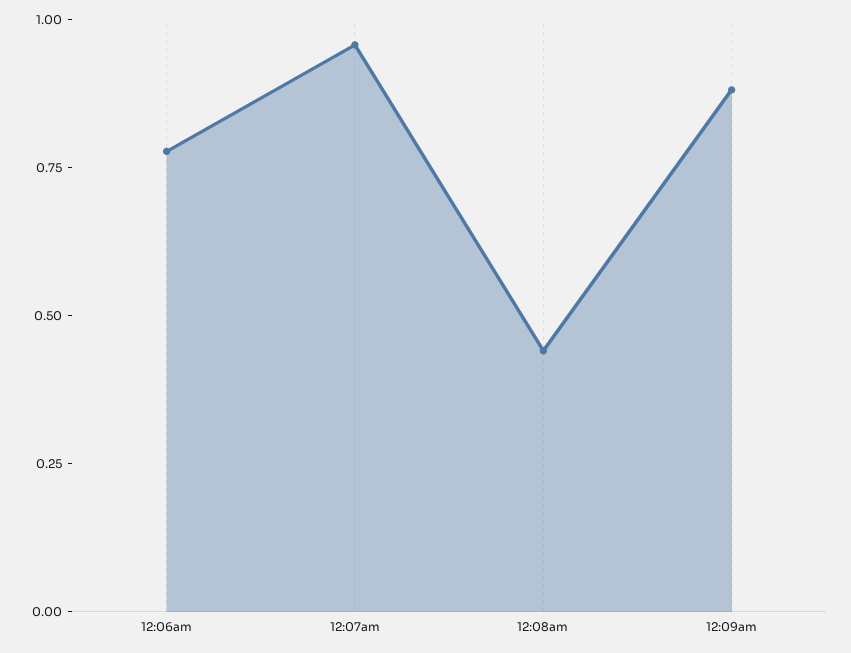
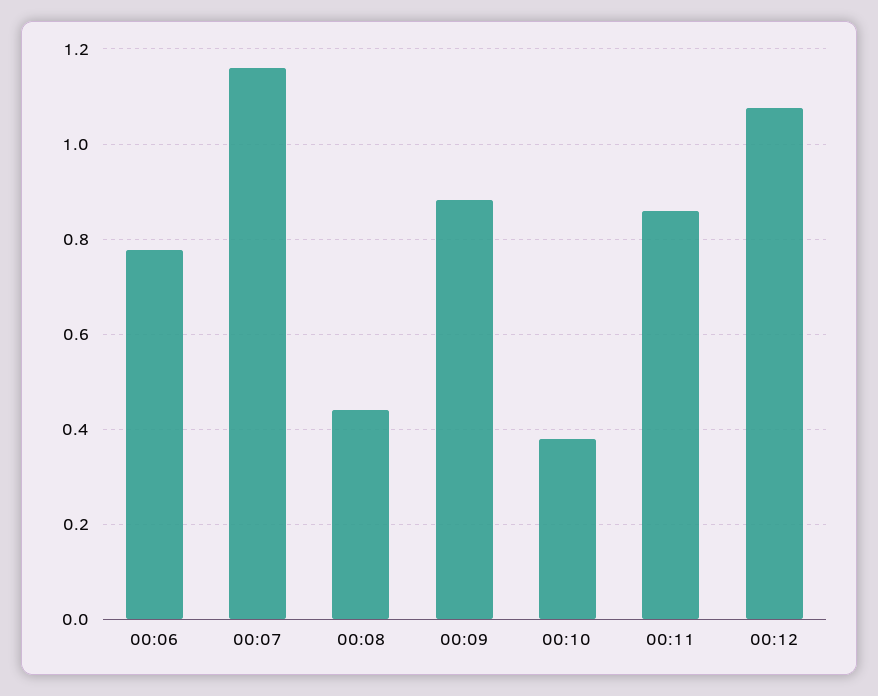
12:07am: 0.95 -> 1.16
00:10: none -> 0.38
00:11: none -> 0.86
00:12: none -> 1.08

